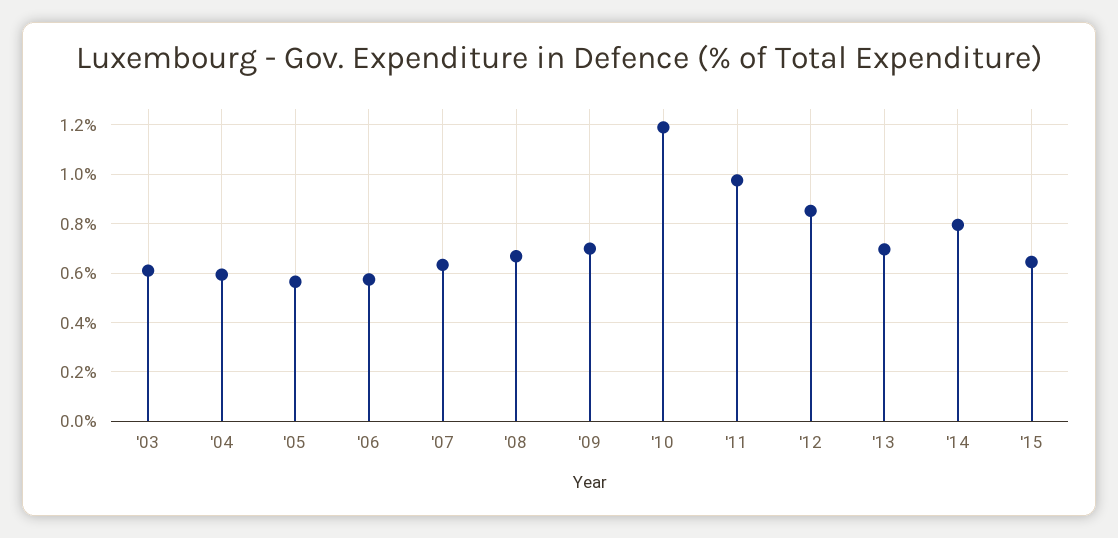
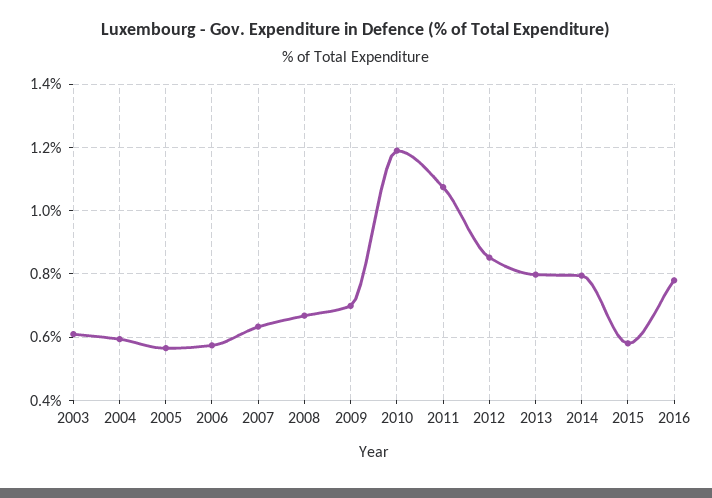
'11: 0.975 -> 1.08
'13: 0.7 -> 0.8
'15: 0.65 -> 0.58
2016: none -> 0.78

